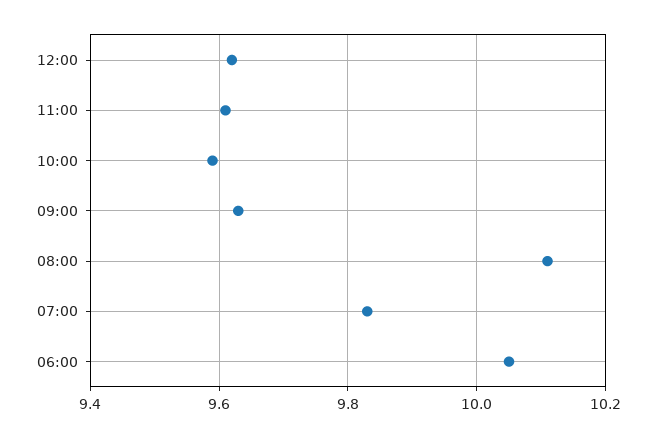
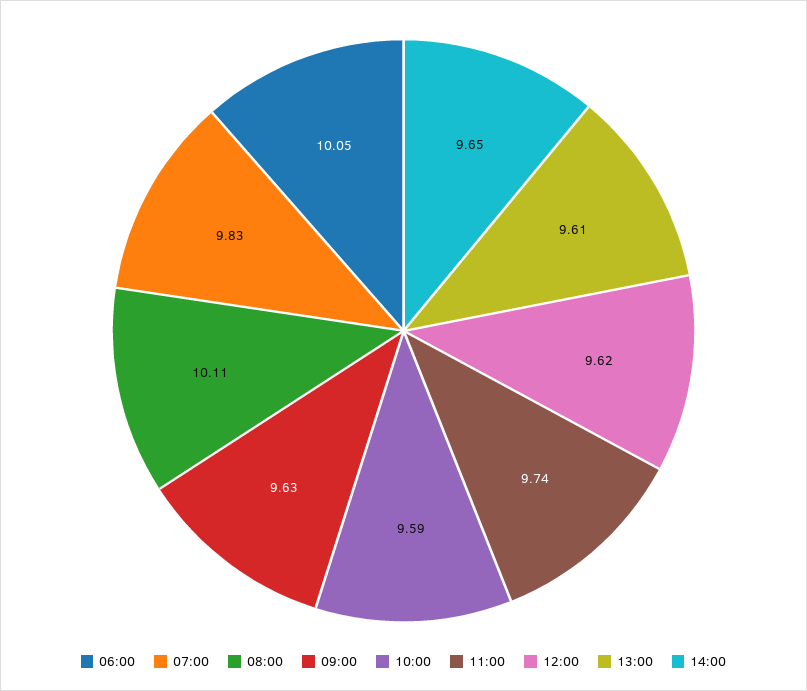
11:00: 9.6 -> 9.74
13:00: none -> 9.61
14:00: none -> 9.65

